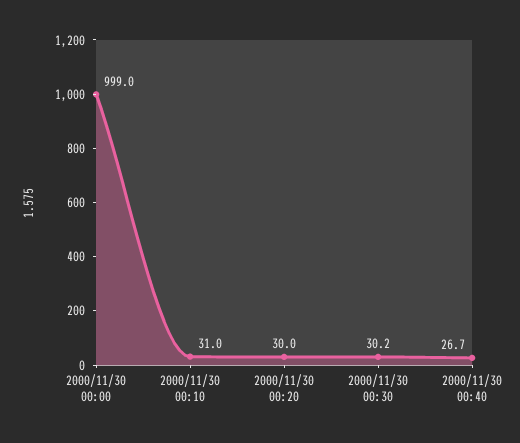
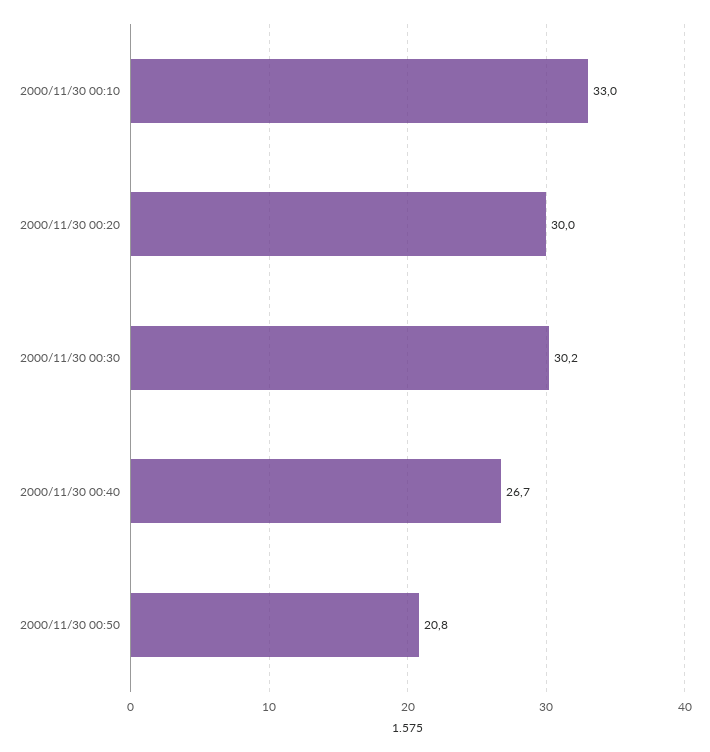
2000/11/30 00:00: 999 -> none
2000/11/30 00:10: 31 -> 33
2000/11/30 00:50: none -> 20.8

